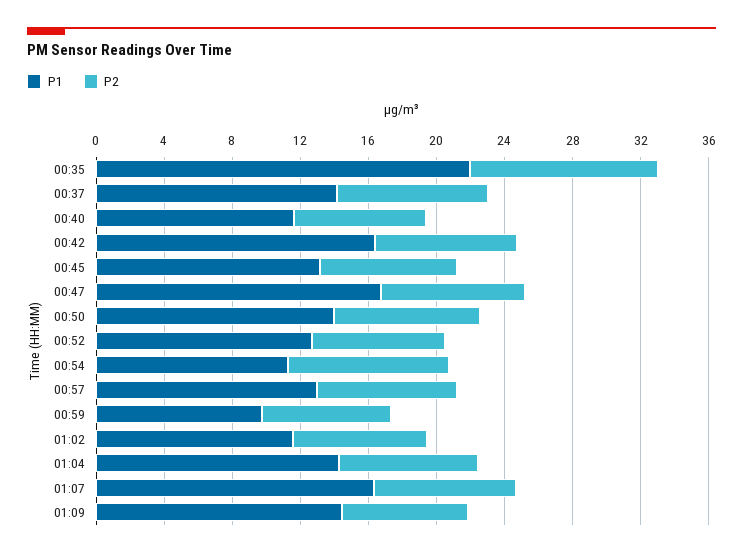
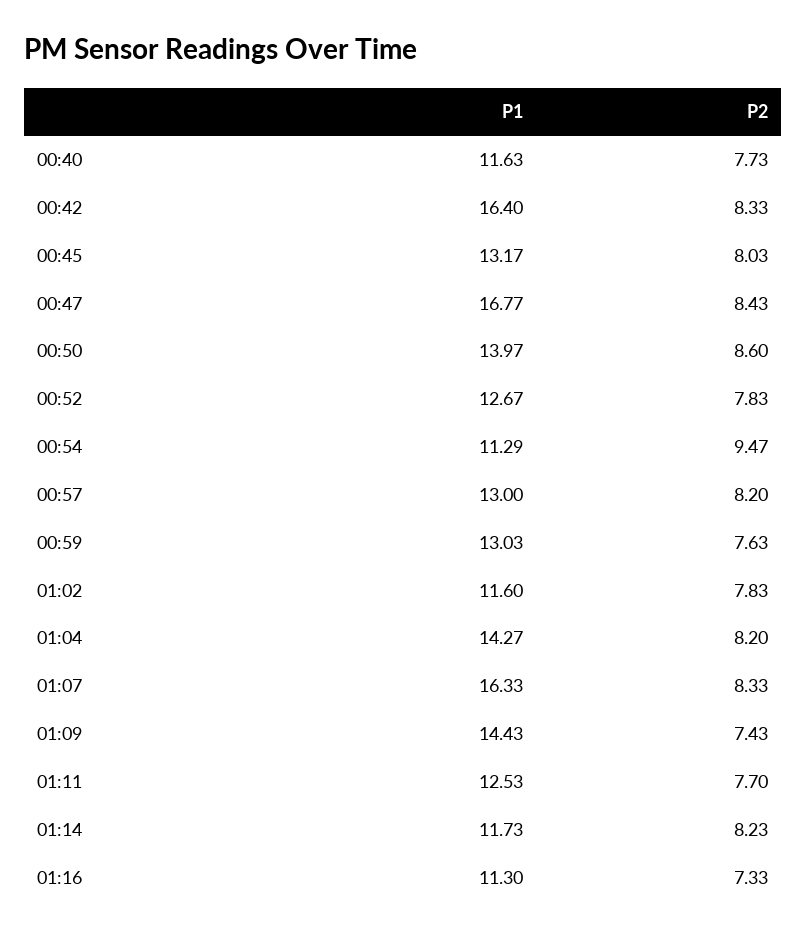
P1, 00:35: 22 -> none
P2, 00:35: 11 -> none
P1, 00:37: 14 -> none
P2, 00:37: 9 -> none
P1, 00:59: 10 -> 13.03
P1, 01:11: none -> 12.53
P2, 01:11: none -> 7.7
P1, 01:14: none -> 11.73
P2, 01:14: none -> 8.23
P1, 01:16: none -> 11.3
P2, 01:16: none -> 7.33

